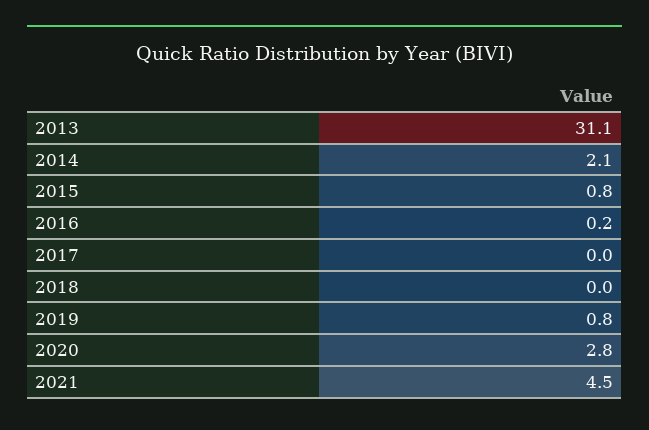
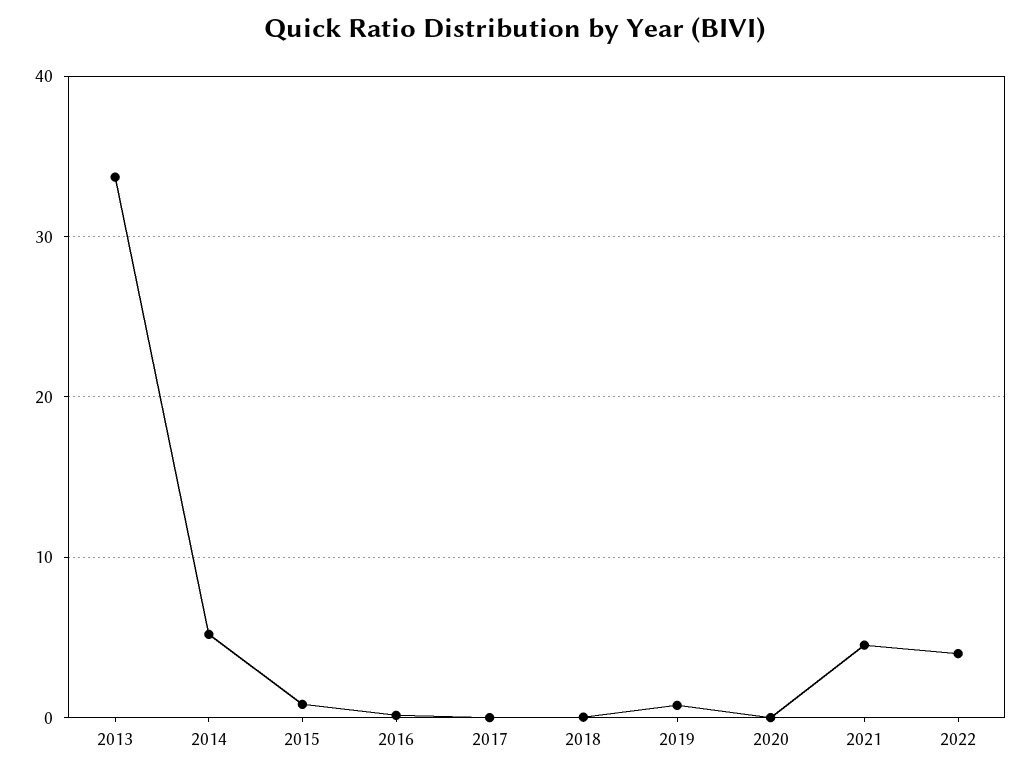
2013: 31.1 -> 34
2014: 2.1 -> 5
2020: 2.8 -> 0
2022: none -> 4

